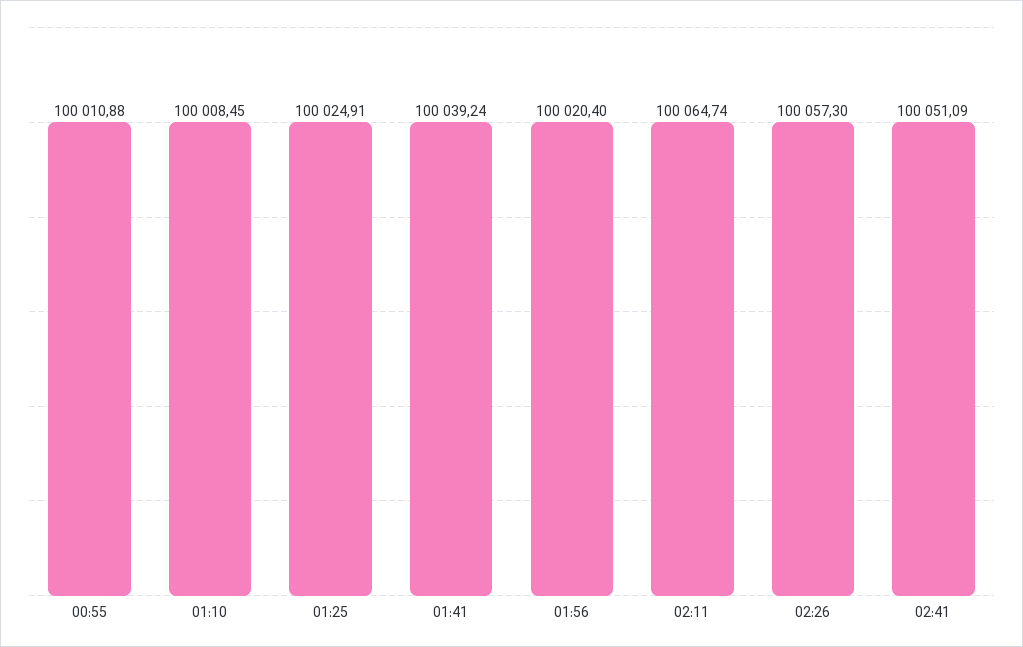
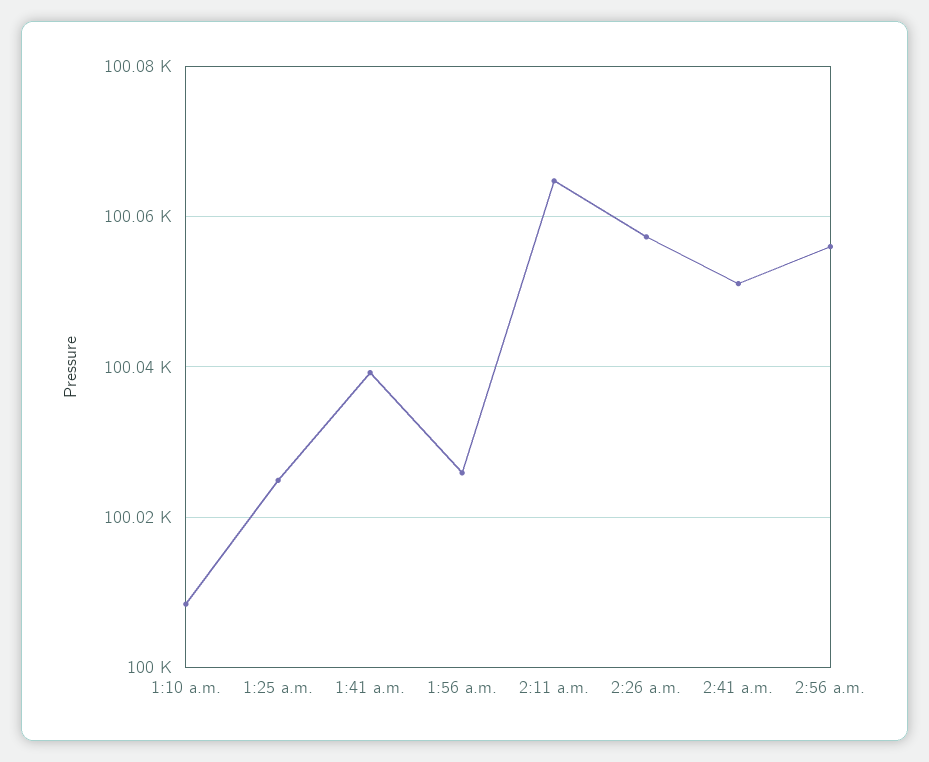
00:55: 100010.88 -> none
01:56: 100020.4 -> 100026
2:56 a.m.: none -> 100056

